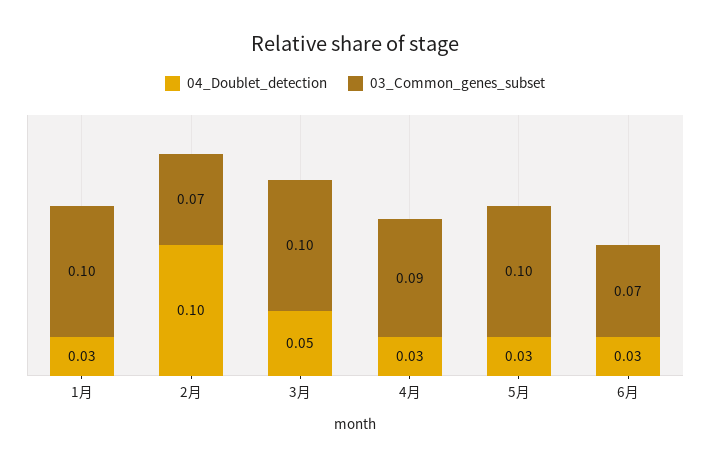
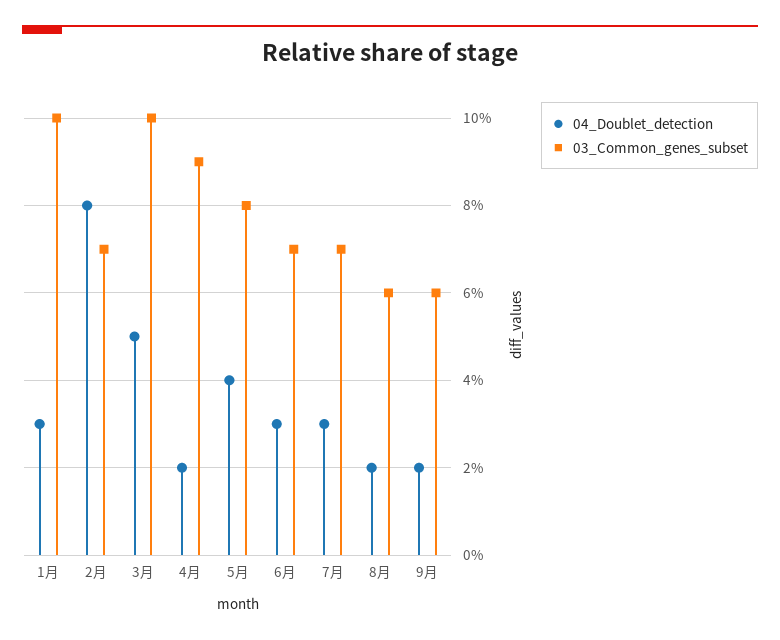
04_Doublet_detection, 2月: 0.1 -> 0.08
04_Doublet_detection, 4月: 0.03 -> 0.02
04_Doublet_detection, 5月: 0.03 -> 0.04
03_Common_genes_subset, 5月: 0.1 -> 0.08
04_Doublet_detection, 7月: none -> 0.03
03_Common_genes_subset, 7月: none -> 0.07
04_Doublet_detection, 8月: none -> 0.02
03_Common_genes_subset, 8月: none -> 0.06
04_Doublet_detection, 9月: none -> 0.02
03_Common_genes_subset, 9月: none -> 0.06

